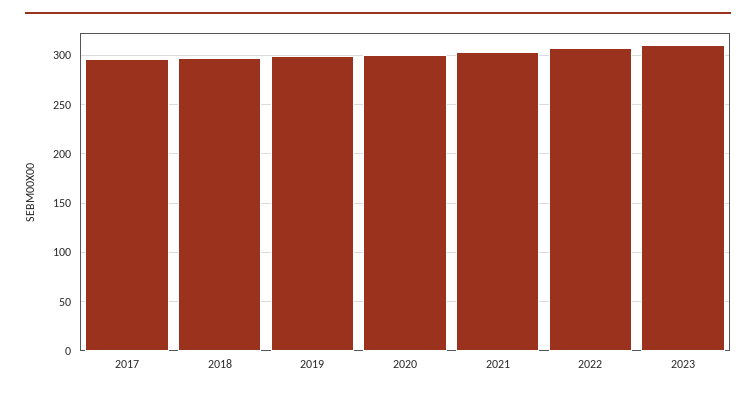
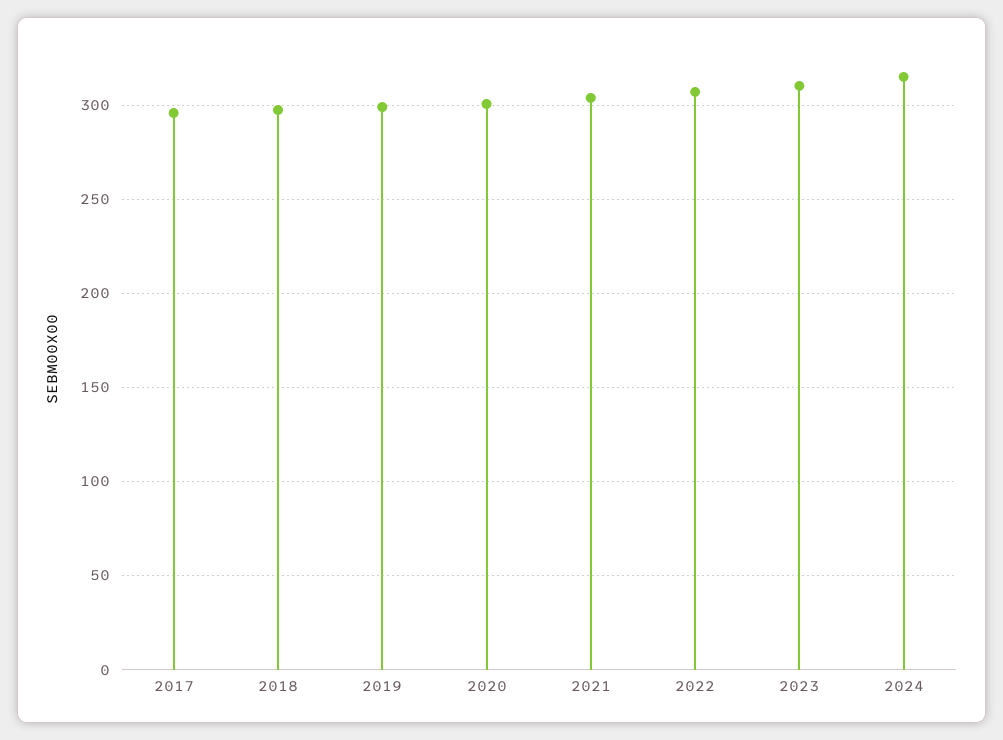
2024: none -> 315

